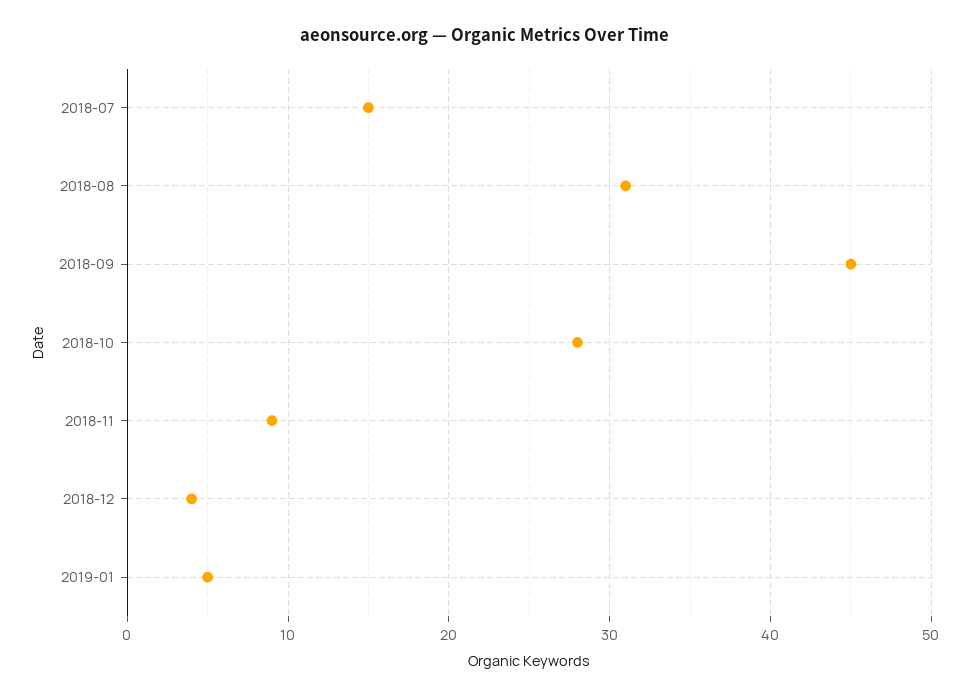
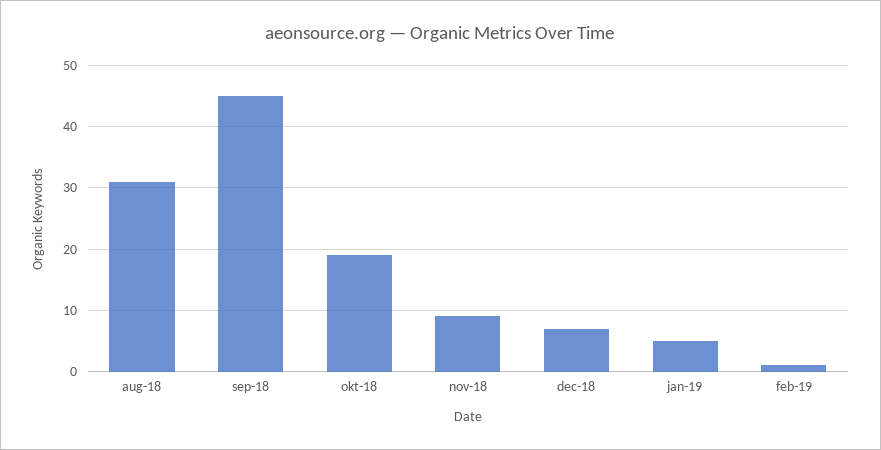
2018-07: 15 -> none
2018-10: 28 -> 19
2018-12: 4 -> 7
feb-19: none -> 1

